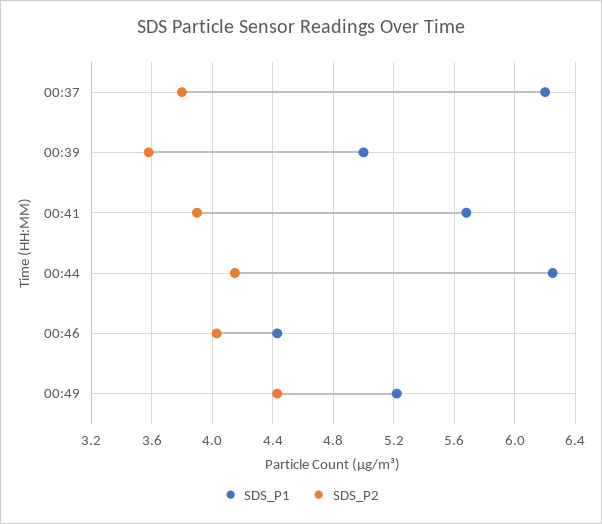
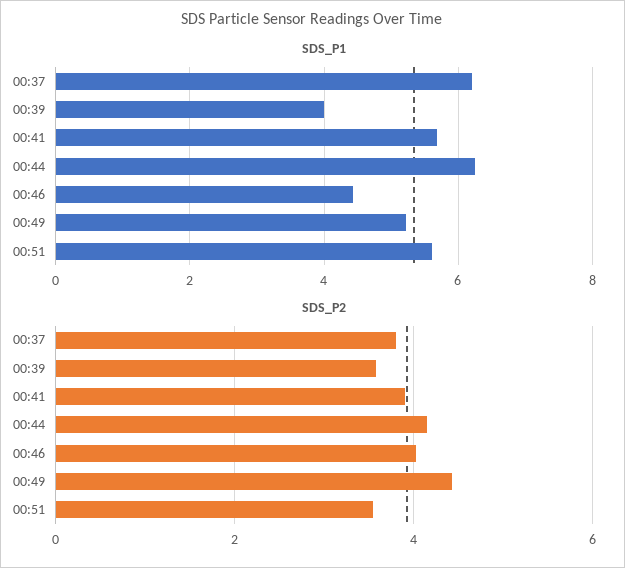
SDS_P1, 00:39: 5 -> 4
SDS_P1, 00:51: none -> 5.6
SDS_P2, 00:51: none -> 3.6

